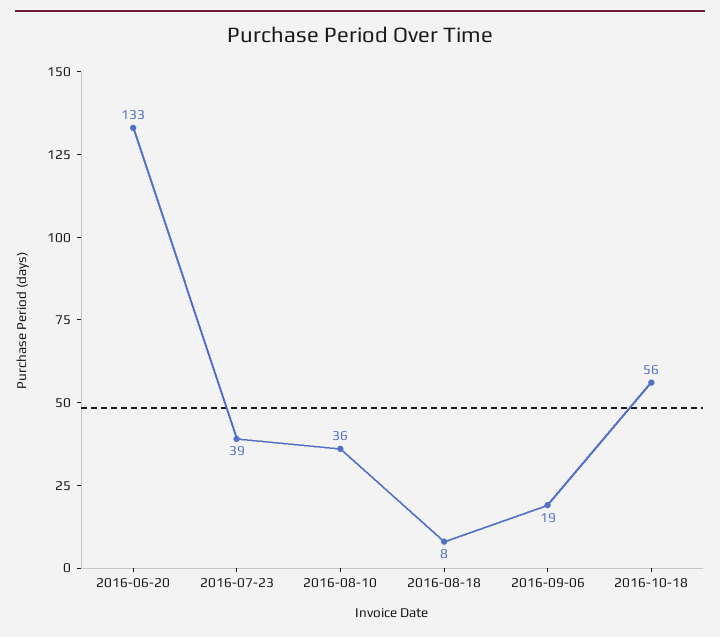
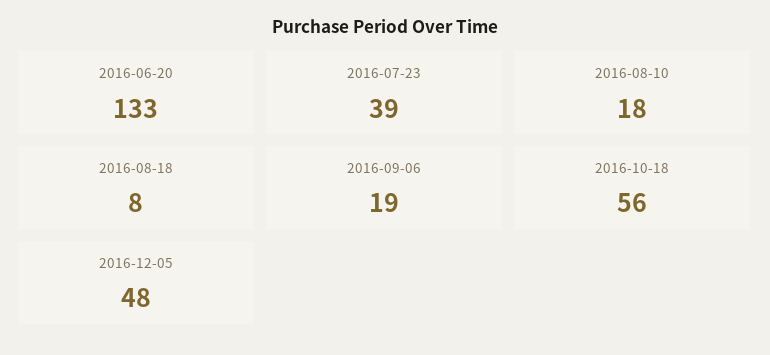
2016-08-10: 36 -> 18
2016-12-05: none -> 48

